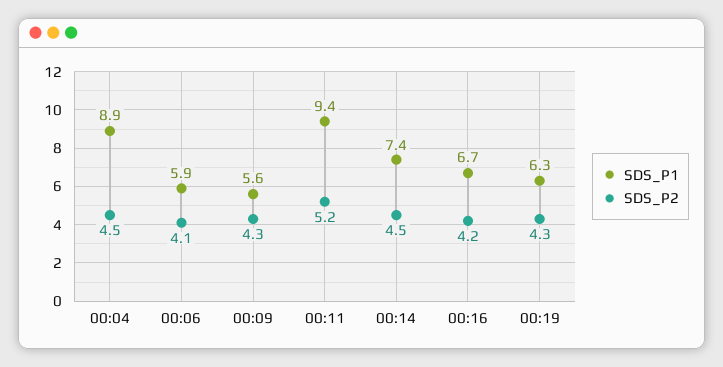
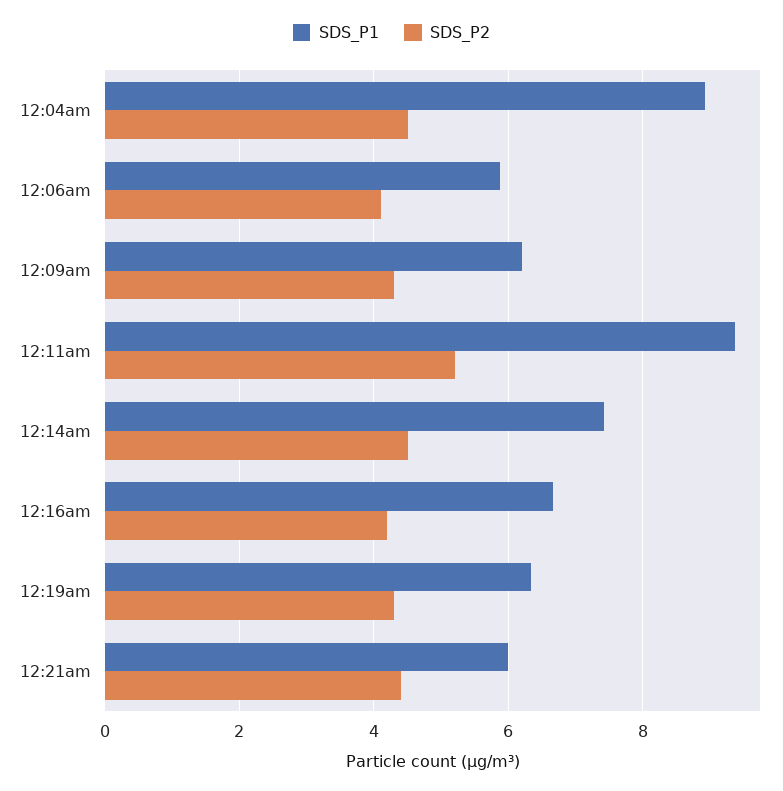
SDS_P1, 00:09: 5.6 -> 6.2
SDS_P1, 12:21am: none -> 6
SDS_P2, 12:21am: none -> 4.4

